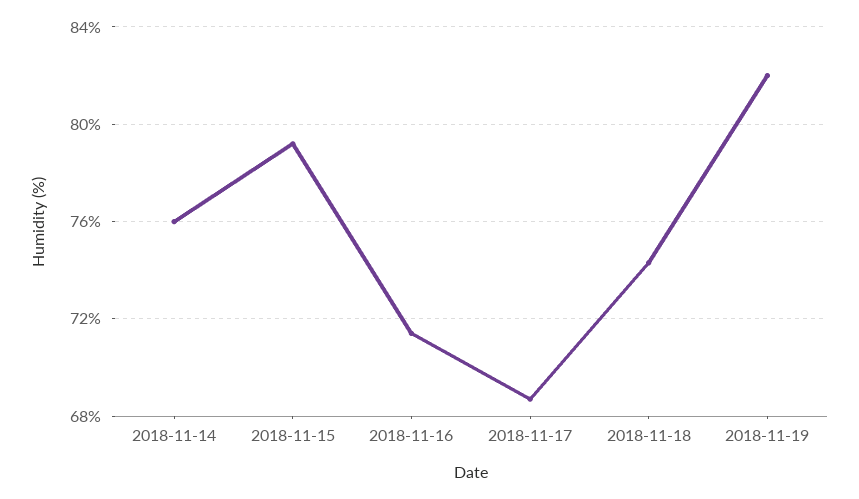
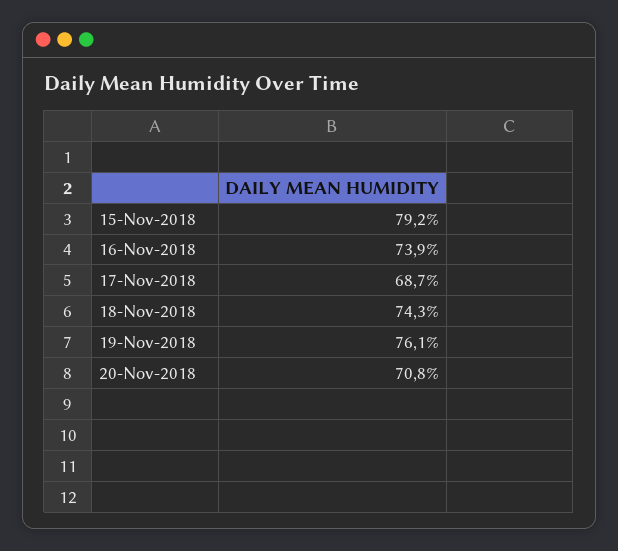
2018-11-14: 76 -> none
2018-11-16: 71.5 -> 73.9
2018-11-19: 82 -> 76.1
20-Nov-2018: none -> 70.8

